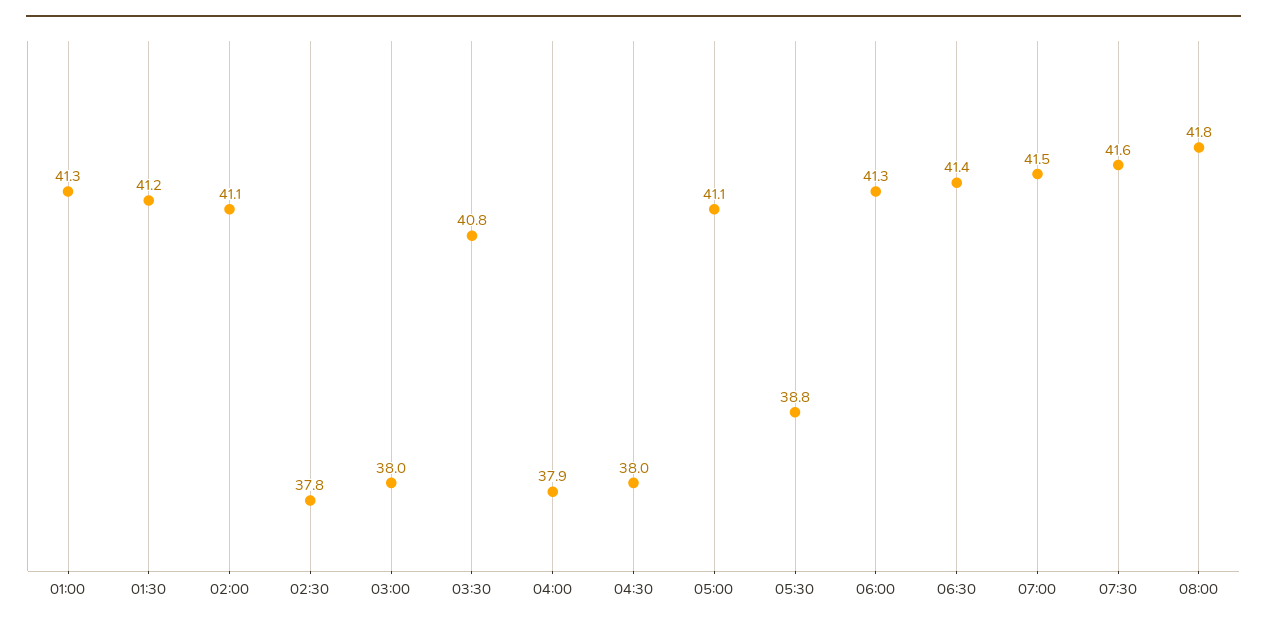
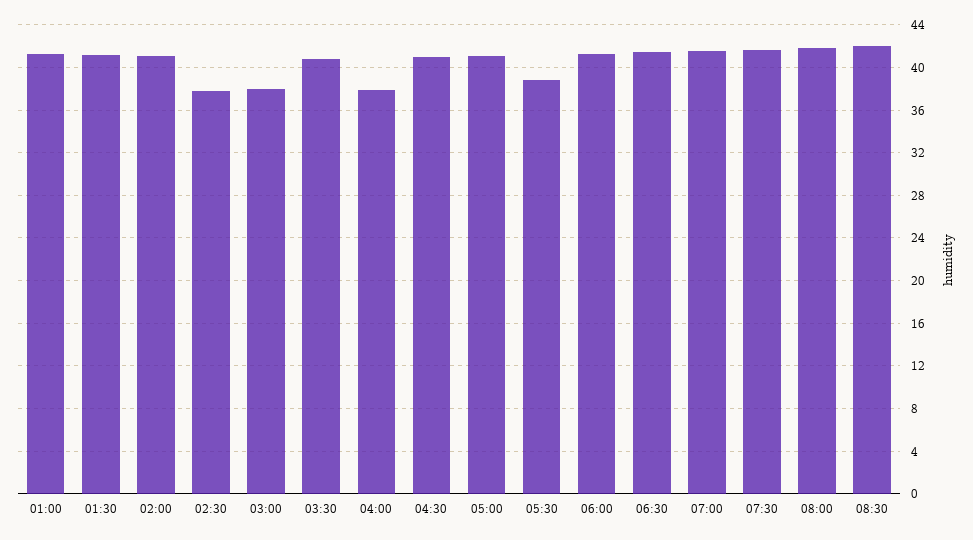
04:30: 38 -> 41
08:30: none -> 42

